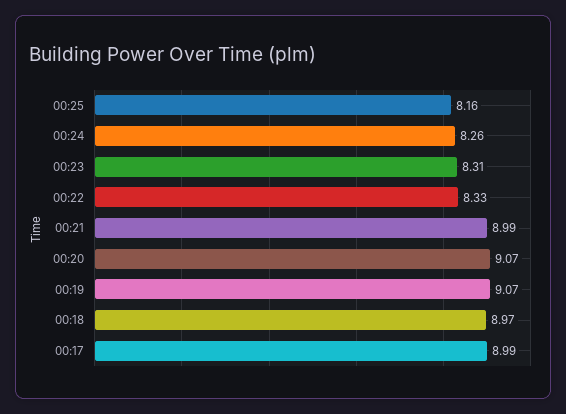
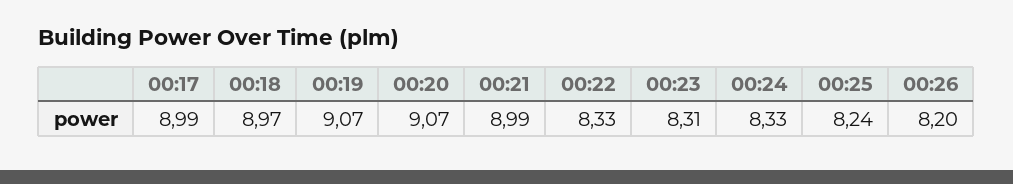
00:25: 8.16 -> 8.24
00:24: 8.26 -> 8.33
00:26: none -> 8.2

